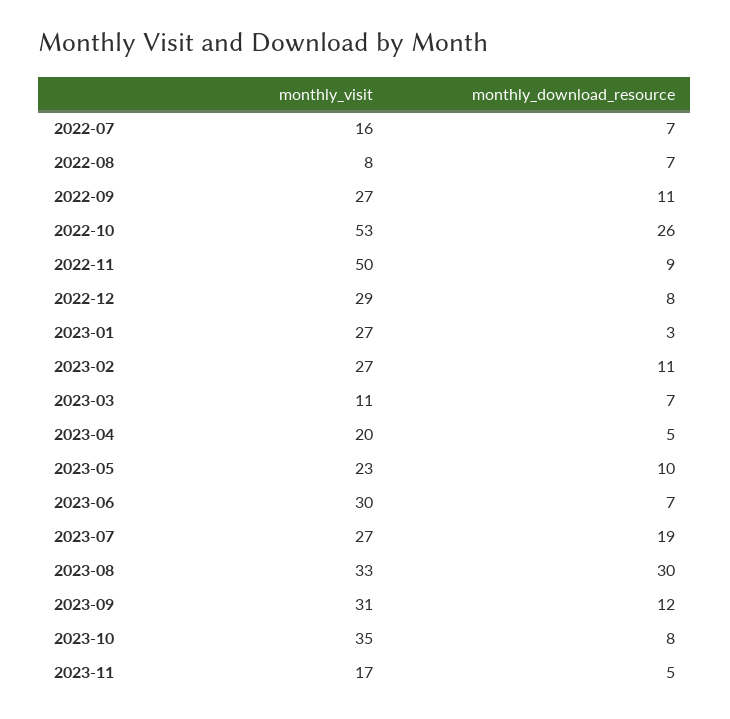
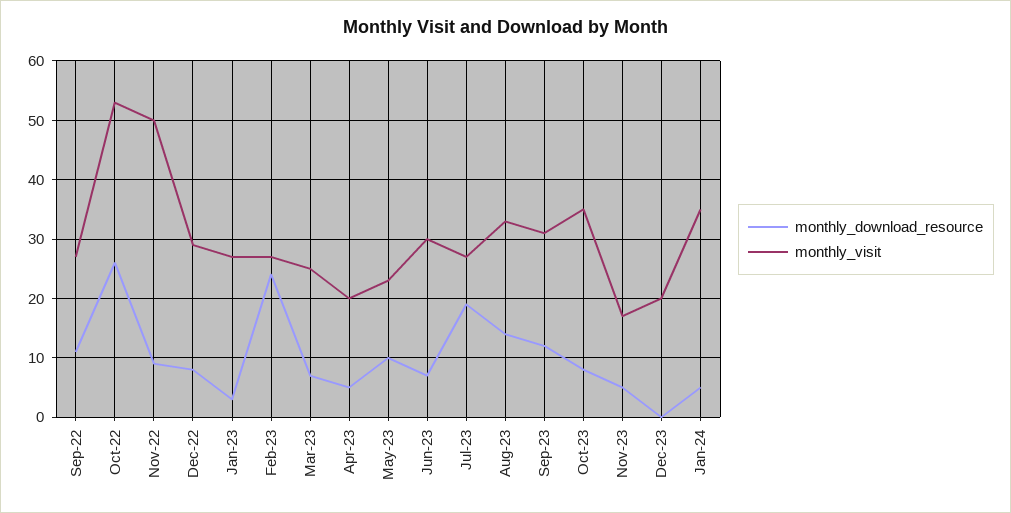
monthly_visit, 2022-07: 16 -> none
monthly_download_resource, 2022-07: 7 -> none
monthly_visit, 2022-08: 8 -> none
monthly_download_resource, 2022-08: 7 -> none
monthly_download_resource, 2023-02: 11 -> 25
monthly_visit, 2023-03: 11 -> 25
monthly_download_resource, 2023-08: 30 -> 15
monthly_download_resource, Dec-23: none -> 0
monthly_visit, Dec-23: none -> 20
monthly_download_resource, Jan-24: none -> 5
monthly_visit, Jan-24: none -> 35

